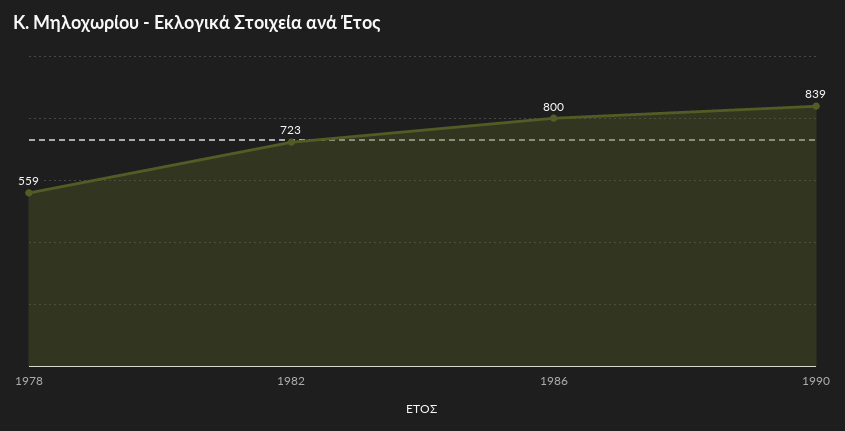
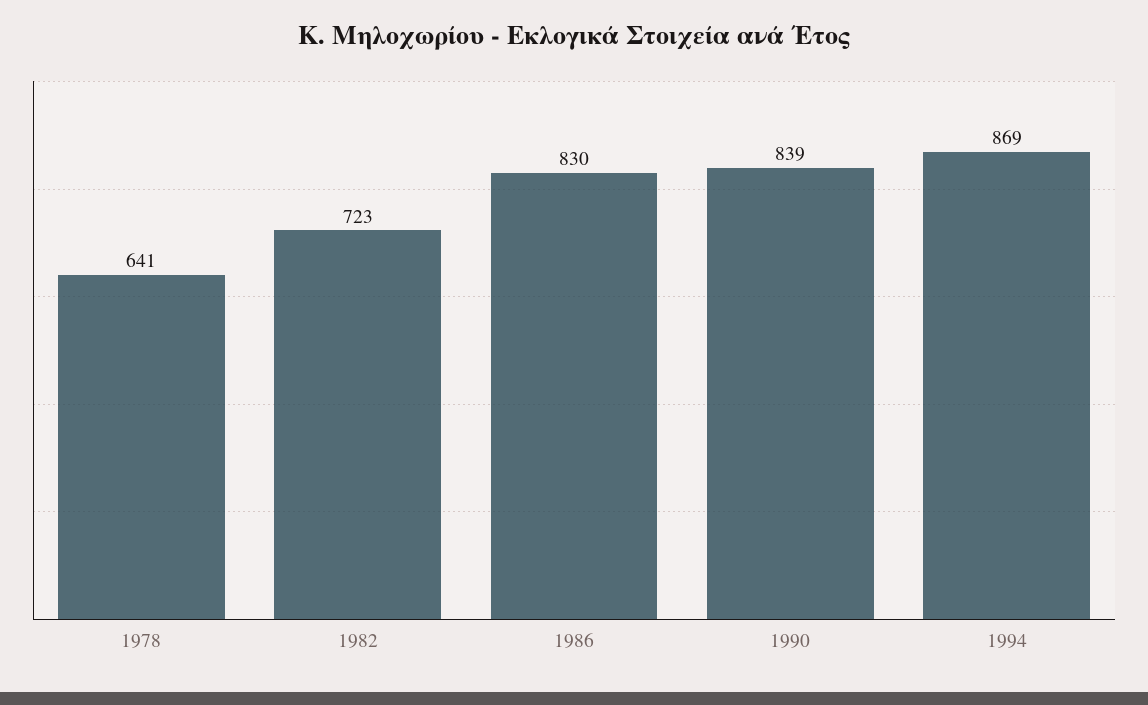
1978: 559 -> 641
1986: 800 -> 830
1994: none -> 869

